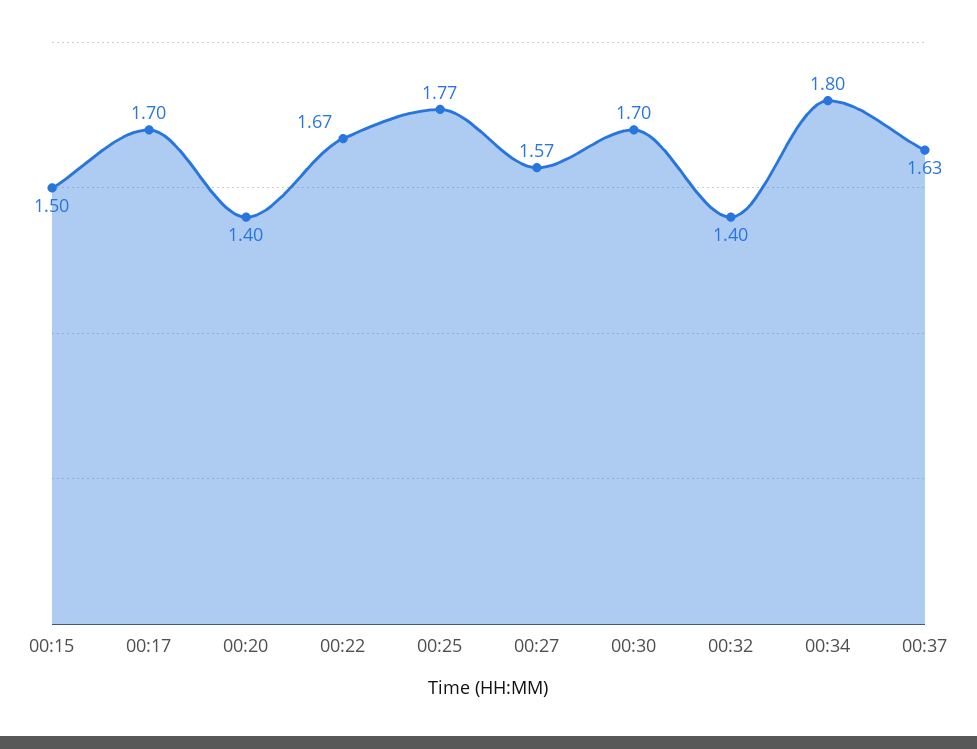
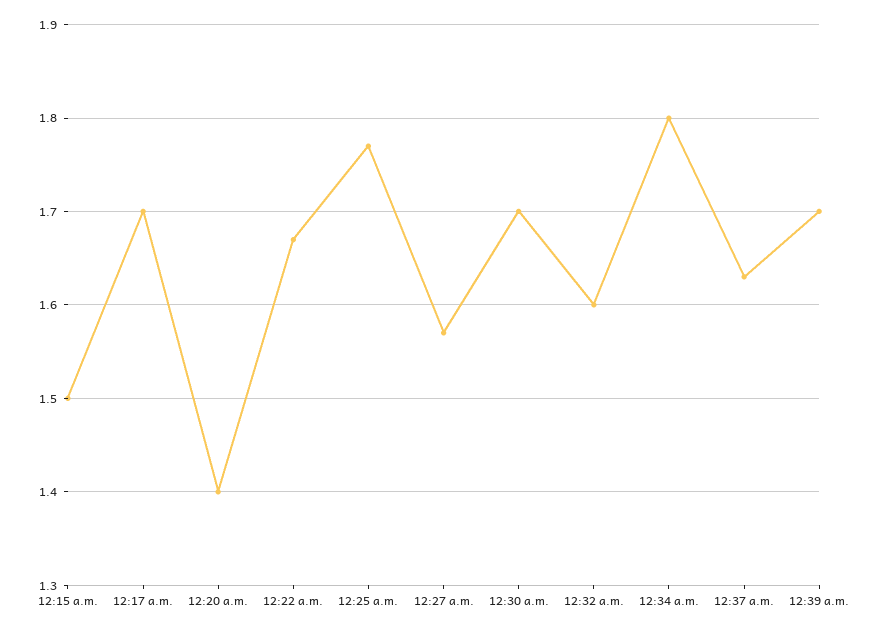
00:32: 1.4 -> 1.6
12:39 a.m.: none -> 1.7

